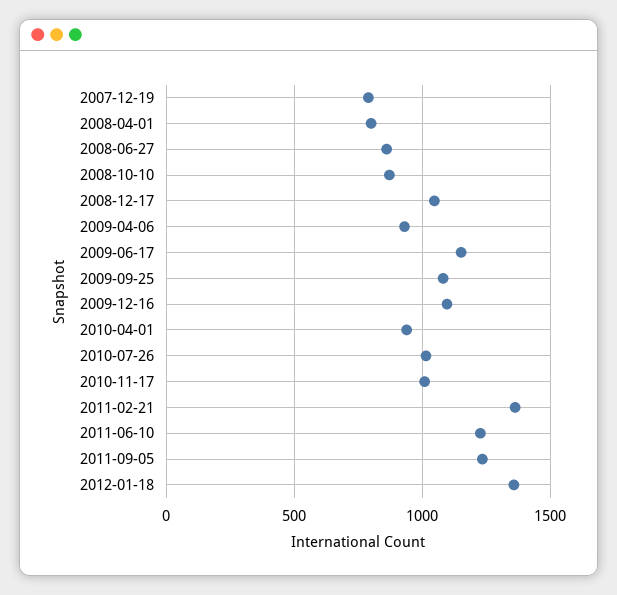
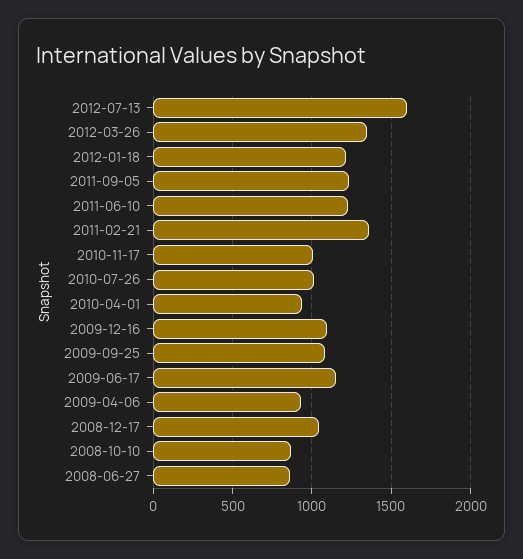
2007-12-19: 800 -> none
2008-04-01: 800 -> none
2012-01-18: 1350 -> 1200
2012-07-13: none -> 1600
2012-03-26: none -> 1350

